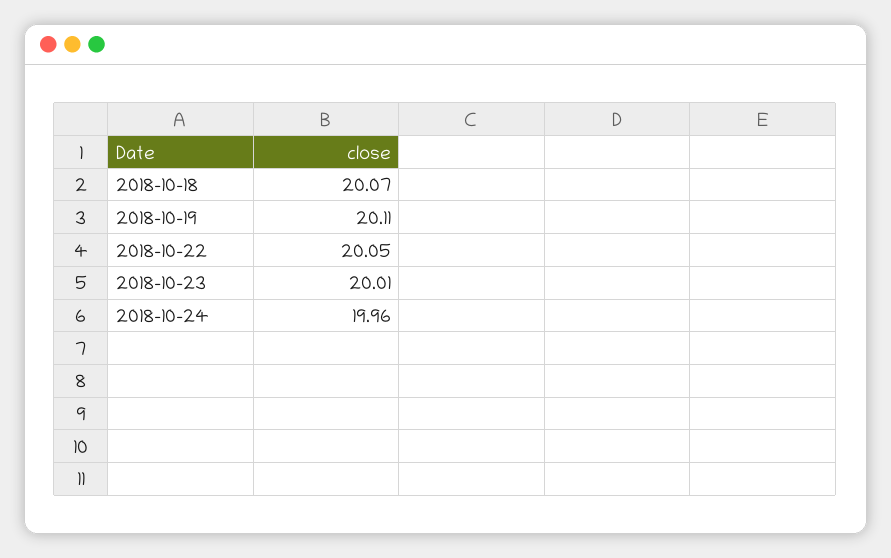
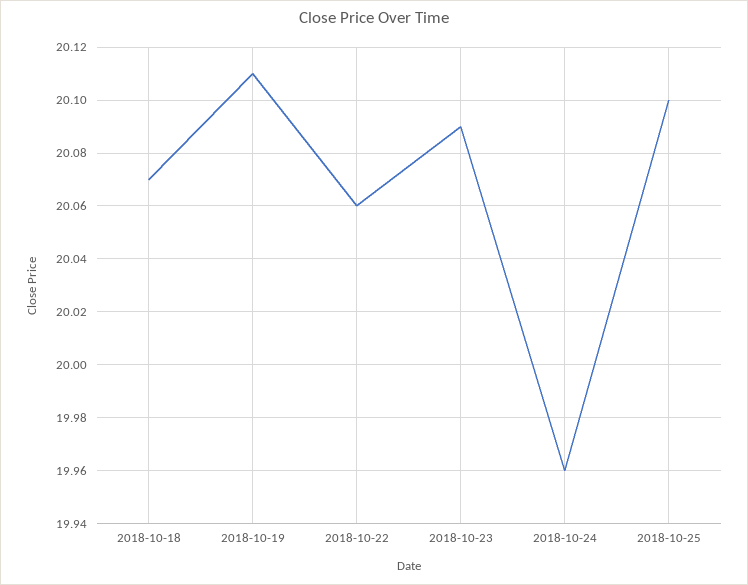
2018-10-22: 20.05 -> 20.06
2018-10-23: 20.01 -> 20.09
2018-10-25: none -> 20.1

